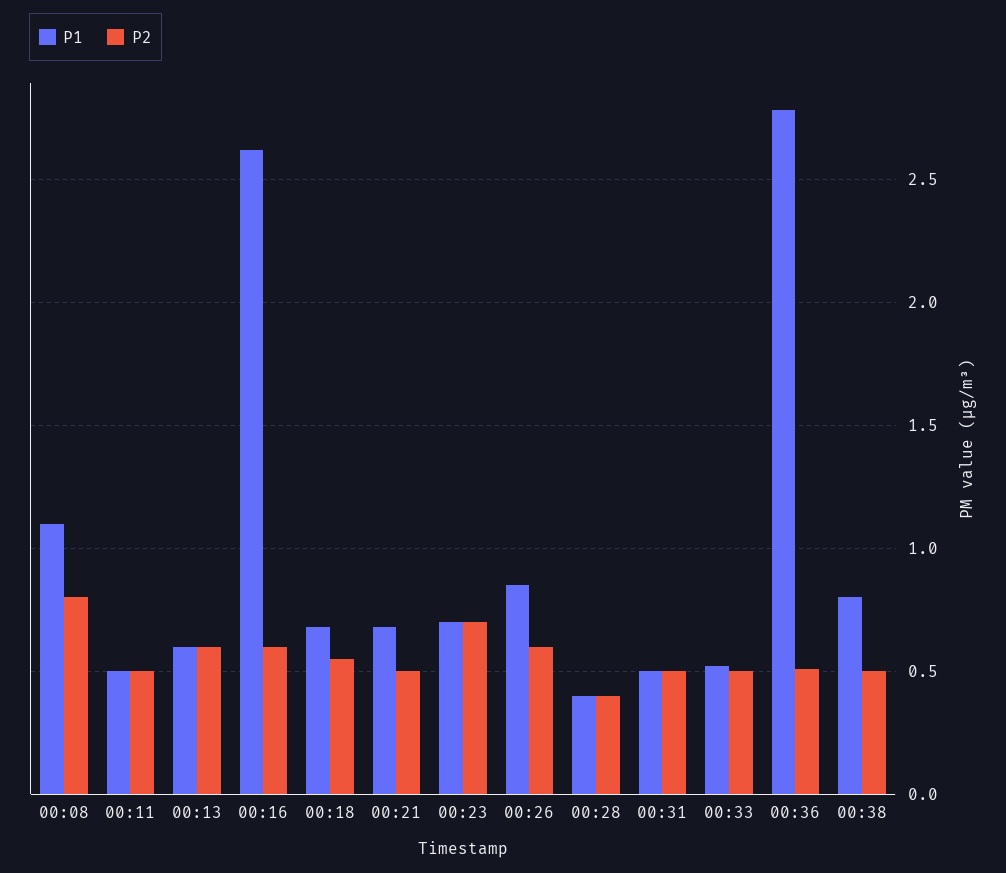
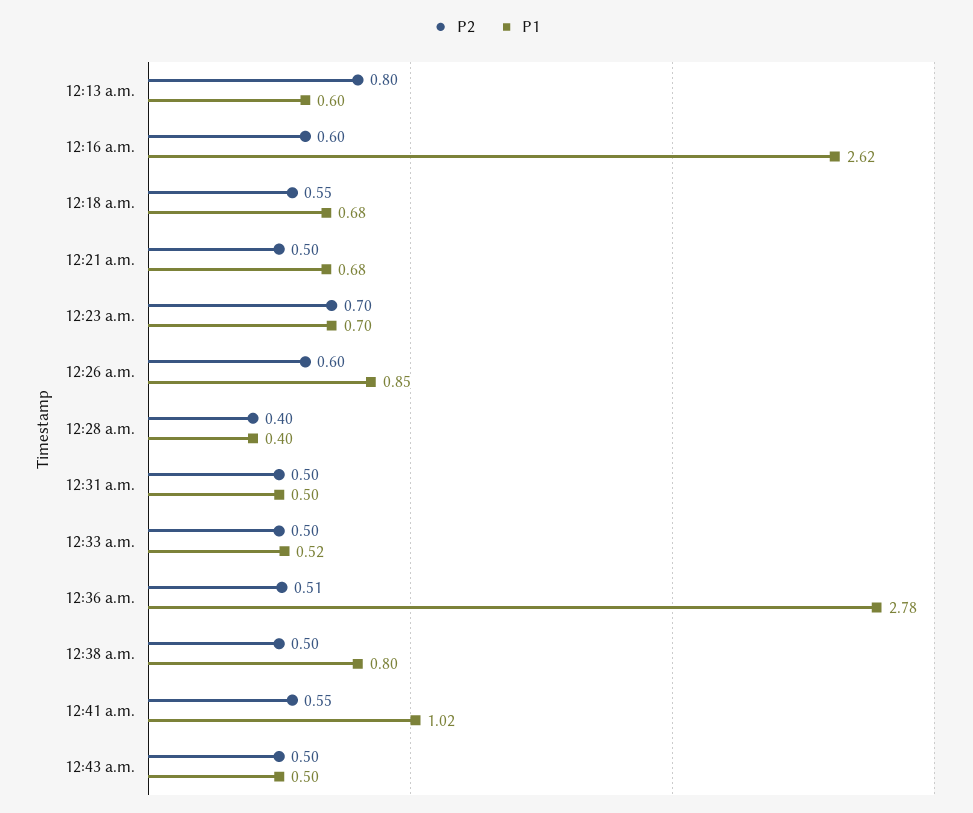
P1, 00:08: 1.1 -> none
P2, 00:08: 0.8 -> none
P1, 00:11: 0.5 -> none
P2, 00:11: 0.5 -> none
P2, 00:13: 0.6 -> 0.8
P2, 12:41 a.m.: none -> 0.55
P1, 12:41 a.m.: none -> 1.02
P2, 12:43 a.m.: none -> 0.5
P1, 12:43 a.m.: none -> 0.5

